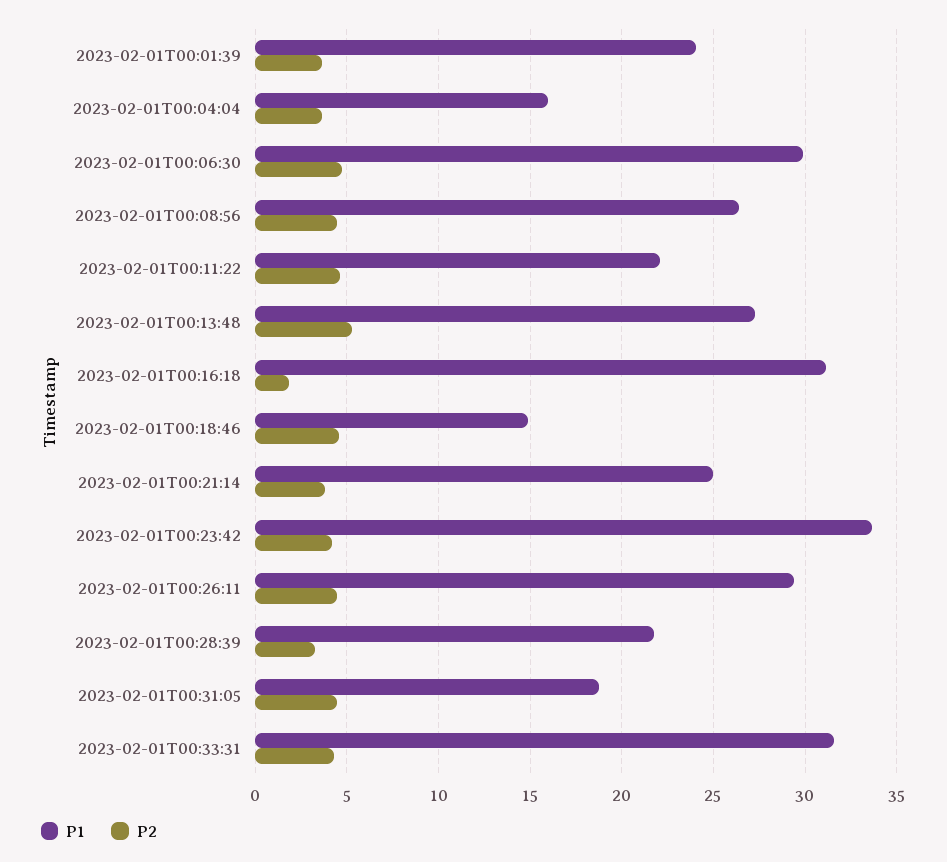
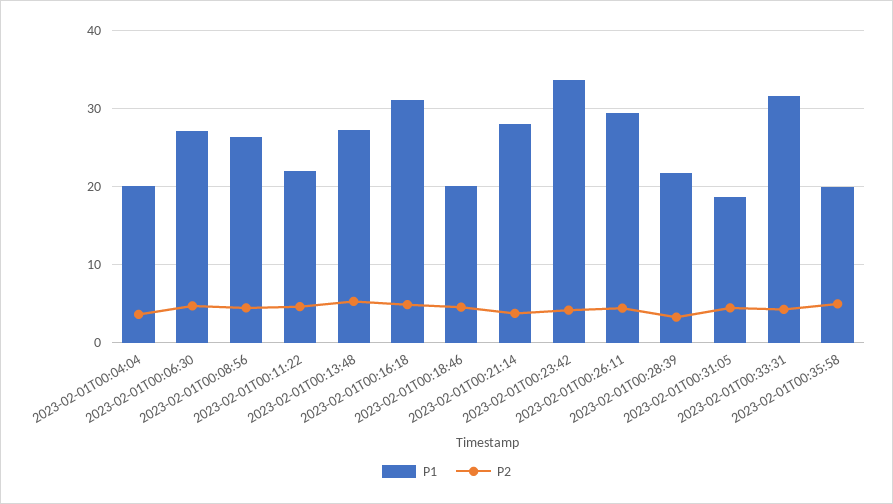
P1, 2023-02-01T00:01:39: 24 -> none
P2, 2023-02-01T00:01:39: 3.5 -> none
P1, 2023-02-01T00:04:04: 16 -> 20
P1, 2023-02-01T00:06:30: 30 -> 27
P2, 2023-02-01T00:16:18: 2 -> 5
P1, 2023-02-01T00:18:46: 15 -> 20
P1, 2023-02-01T00:21:14: 25 -> 28
P1, 2023-02-01T00:35:58: none -> 20
P2, 2023-02-01T00:35:58: none -> 5

